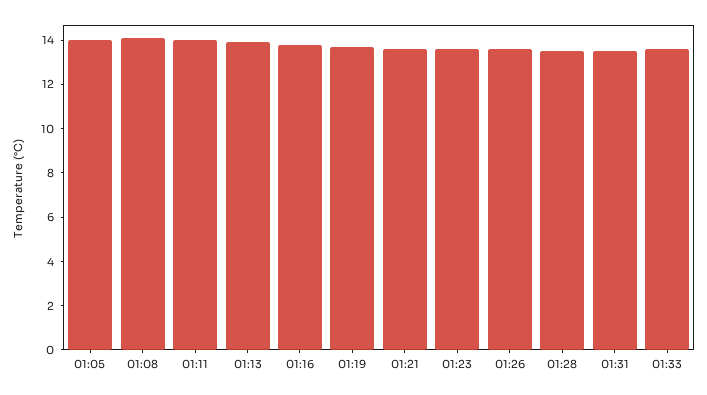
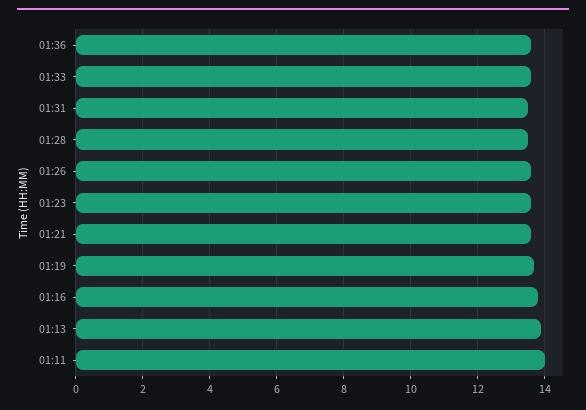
01:05: 14 -> none
01:08: 14 -> none
01:36: none -> 13.5

